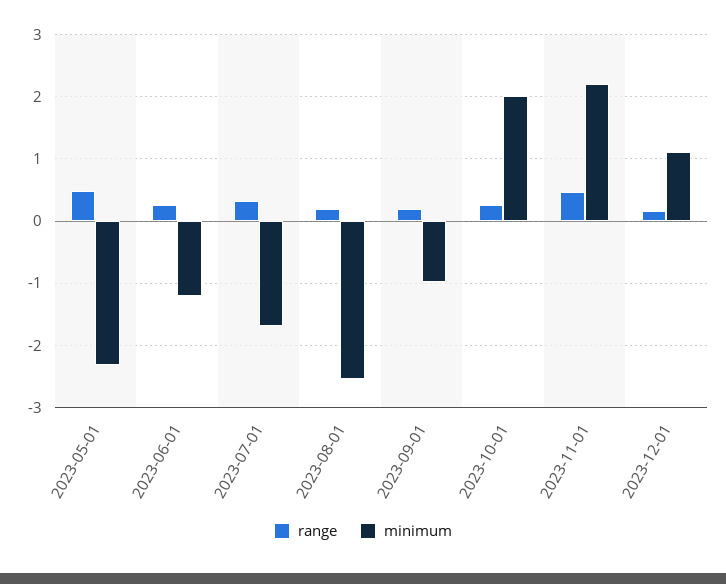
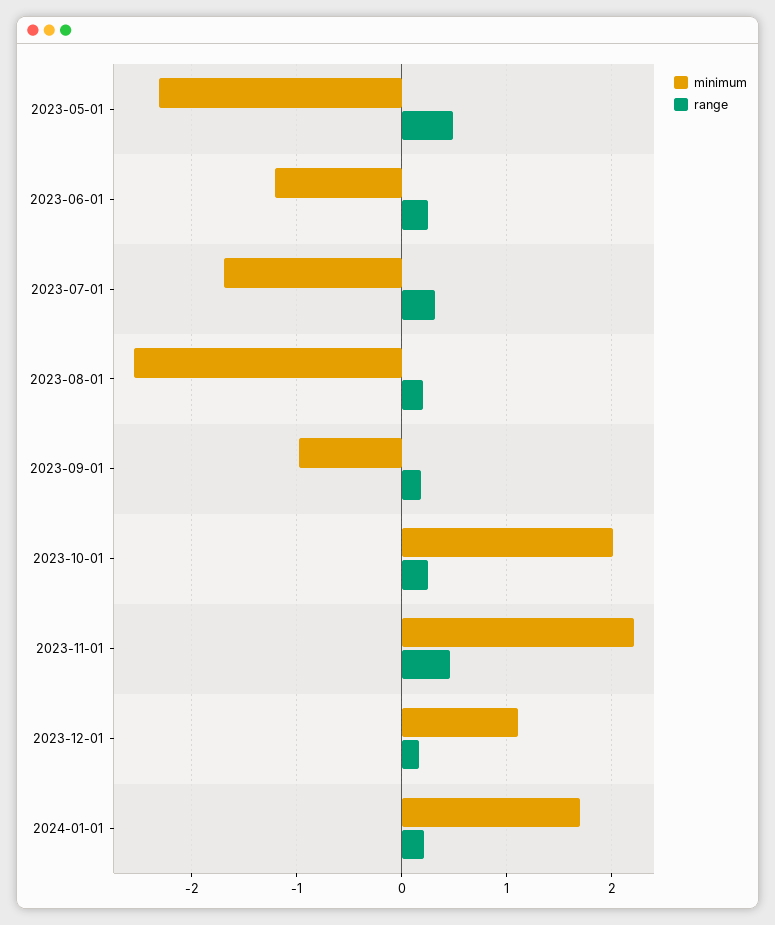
minimum, 2024-01-01: none -> 1.7
range, 2024-01-01: none -> 0.2

